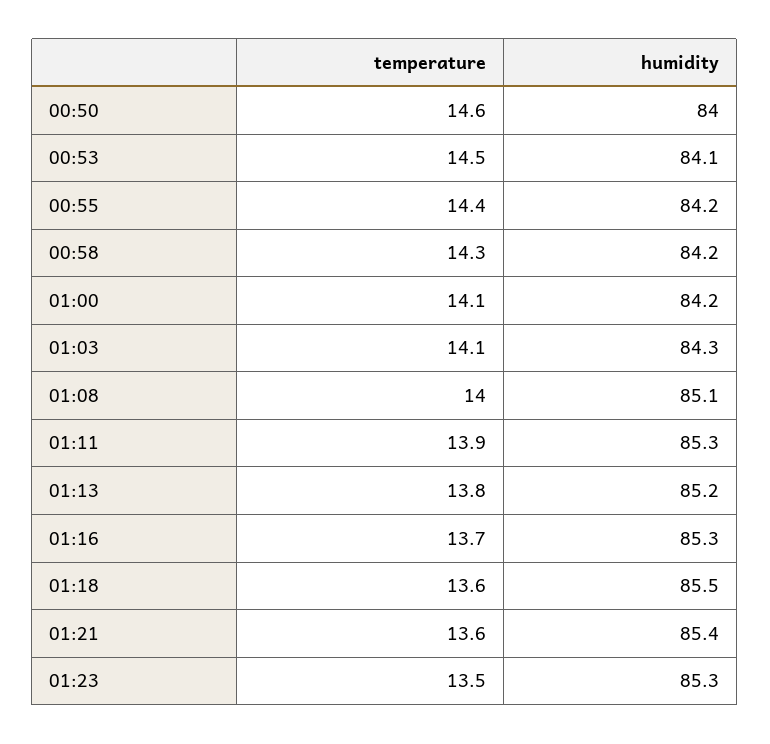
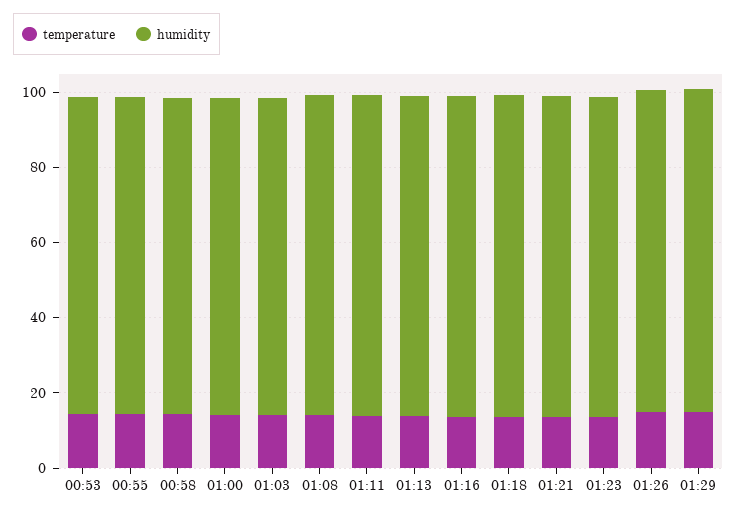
temperature, 00:50: 14.6 -> none
humidity, 00:50: 84 -> none
temperature, 01:26: none -> 15
humidity, 01:26: none -> 85
temperature, 01:29: none -> 15
humidity, 01:29: none -> 85

